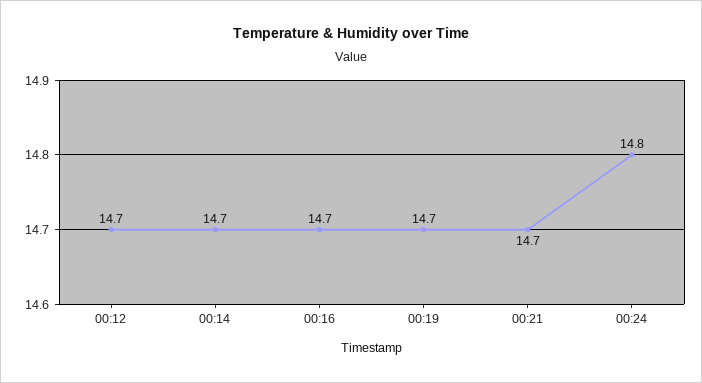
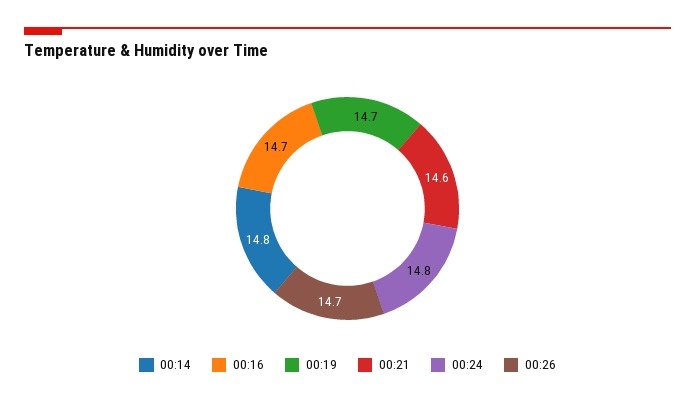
00:12: 14.7 -> none
00:14: 14.7 -> 14.8
00:21: 14.7 -> 14.6
00:26: none -> 14.7

